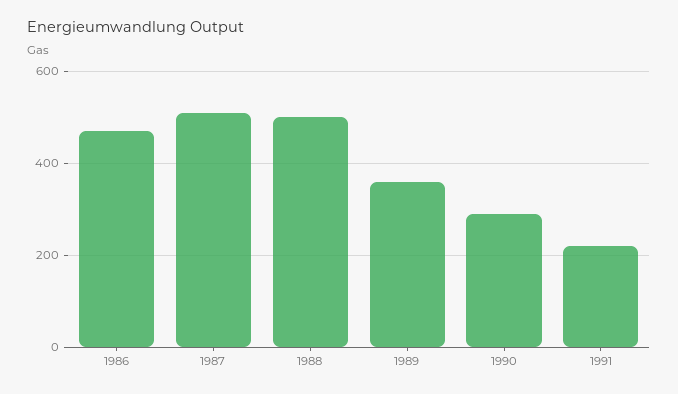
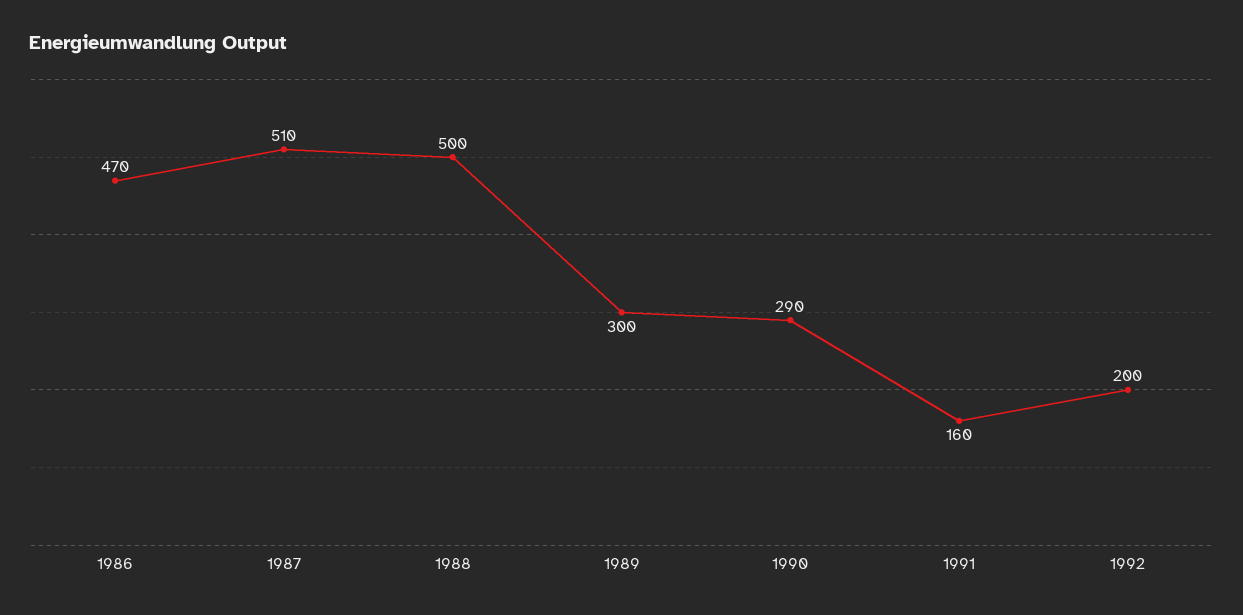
1989: 360 -> 300
1991: 220 -> 160
1992: none -> 200

